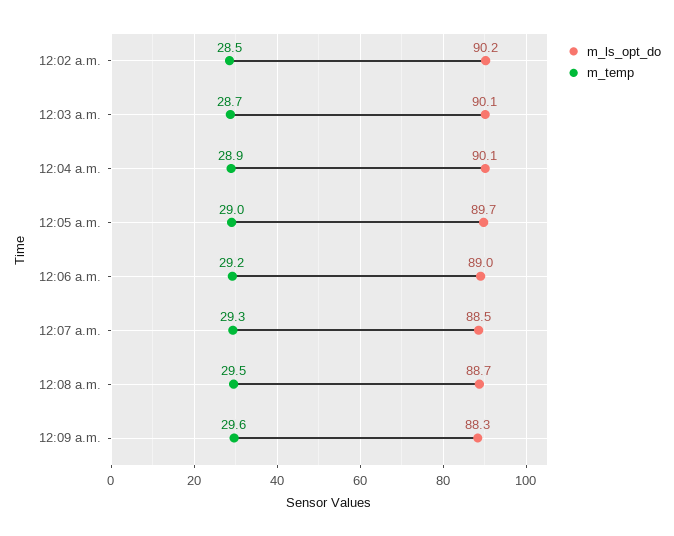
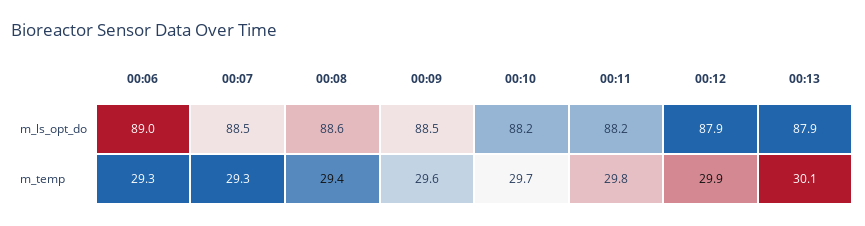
m_ls_opt_do, 12:02 a.m.: 90.2 -> none
m_temp, 12:02 a.m.: 28.5 -> none
m_ls_opt_do, 12:03 a.m.: 90.1 -> none
m_temp, 12:03 a.m.: 28.7 -> none
m_ls_opt_do, 12:04 a.m.: 90.1 -> none
m_temp, 12:04 a.m.: 28.9 -> none
m_ls_opt_do, 12:05 a.m.: 89.7 -> none
m_temp, 12:05 a.m.: 29 -> none
m_temp, 12:06 a.m.: 29.2 -> 29.3
m_ls_opt_do, 12:08 a.m.: 88.7 -> 88.6
m_temp, 12:08 a.m.: 29.5 -> 29.4
m_ls_opt_do, 12:09 a.m.: 88.3 -> 88.5
m_ls_opt_do, 00:10: none -> 88.2
m_ls_opt_do, 00:11: none -> 88.2
m_ls_opt_do, 00:12: none -> 87.9
m_ls_opt_do, 00:13: none -> 87.9
m_temp, 00:10: none -> 29.7
m_temp, 00:11: none -> 29.8
m_temp, 00:12: none -> 29.9
m_temp, 00:13: none -> 30.1

